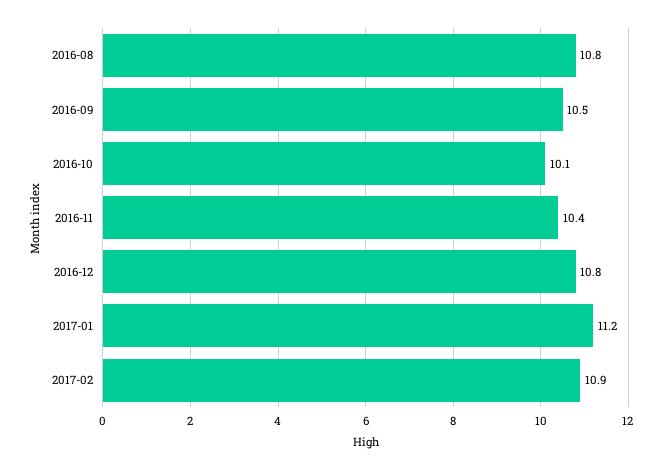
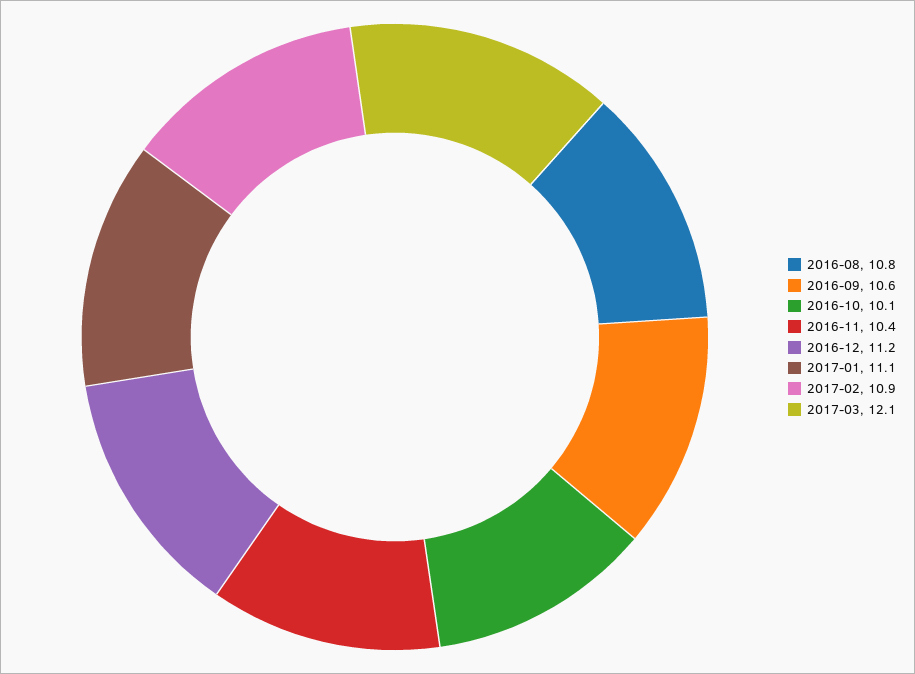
2016-09: 10.5 -> 10.6
2016-12: 10.8 -> 11.2
2017-01: 11.2 -> 11.1
2017-03: none -> 12.1

